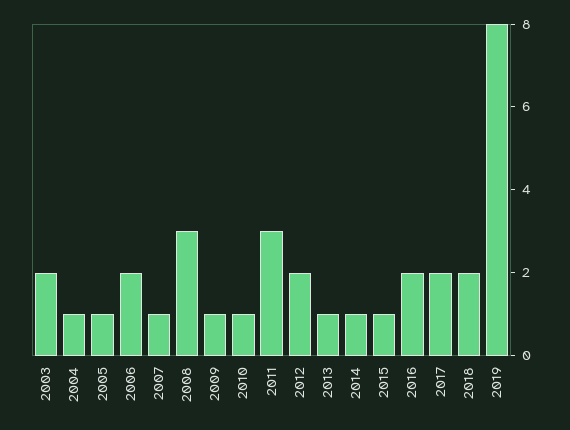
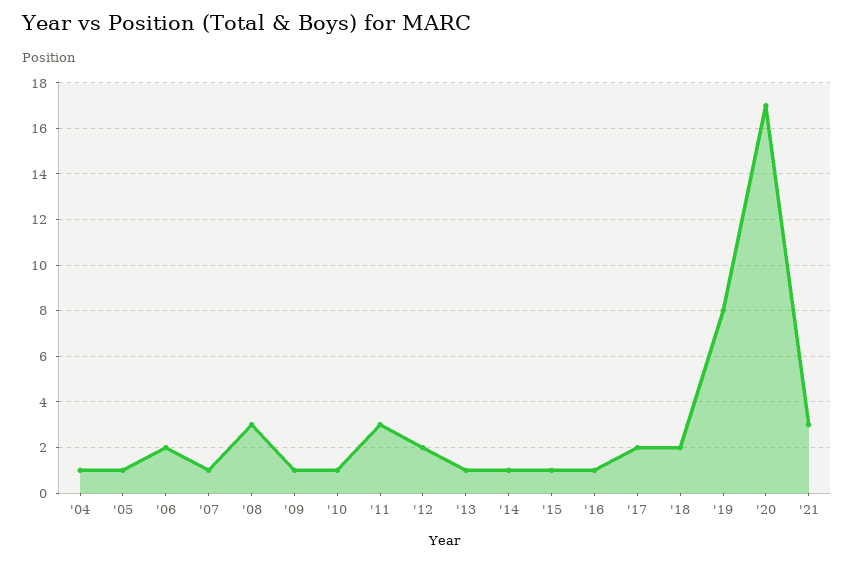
2003: 2 -> none
2016: 2 -> 1
'20: none -> 17
'21: none -> 3

